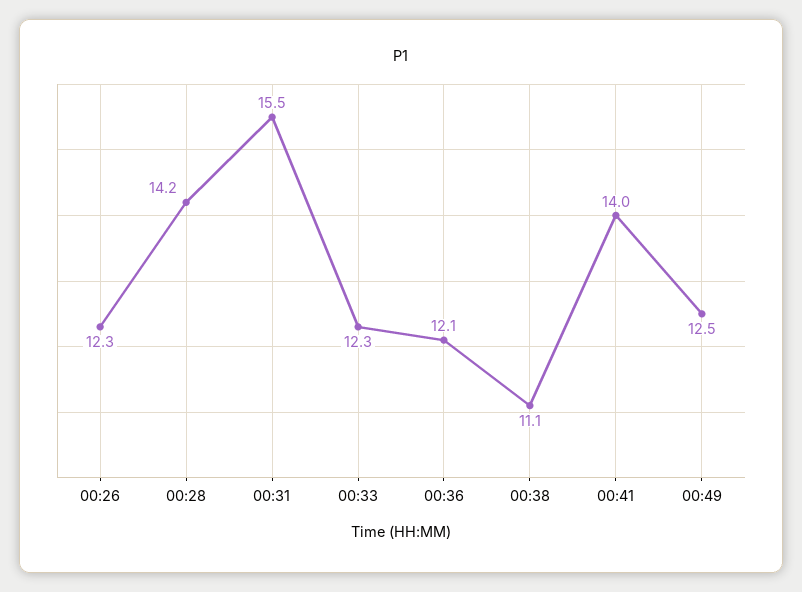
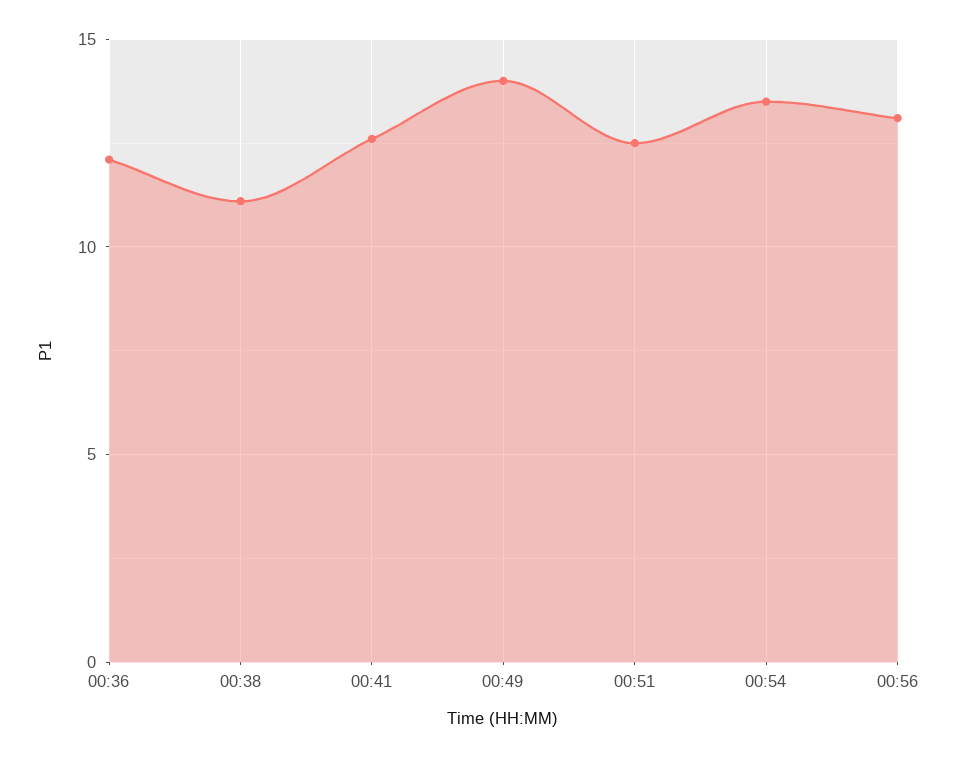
00:26: 12.3 -> none
00:28: 14.2 -> none
00:31: 15.5 -> none
00:33: 12.3 -> none
00:41: 14 -> 12.5
00:49: 12.5 -> 14
00:51: none -> 12.5
00:54: none -> 13.5
00:56: none -> 13

